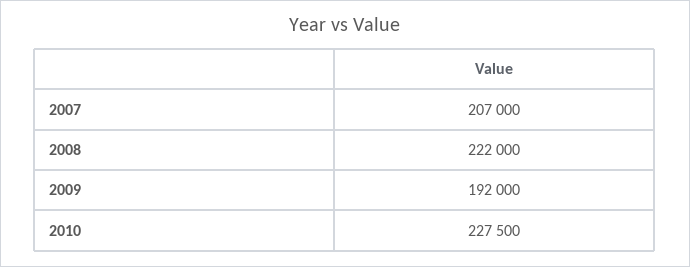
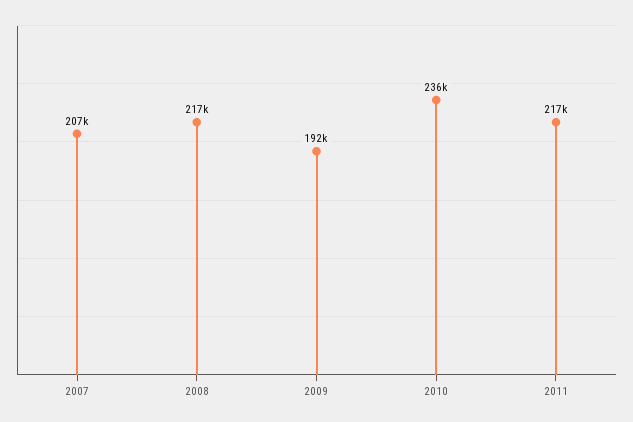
2008: 222000 -> 217000
2010: 227500 -> 236000
2011: none -> 217000

